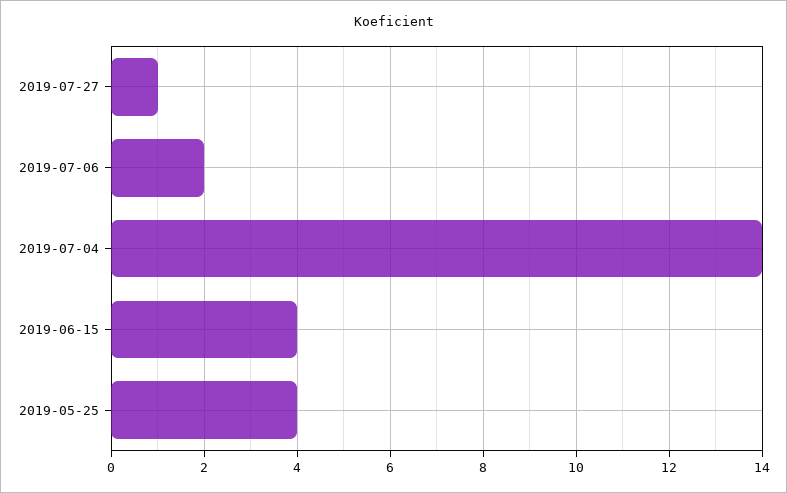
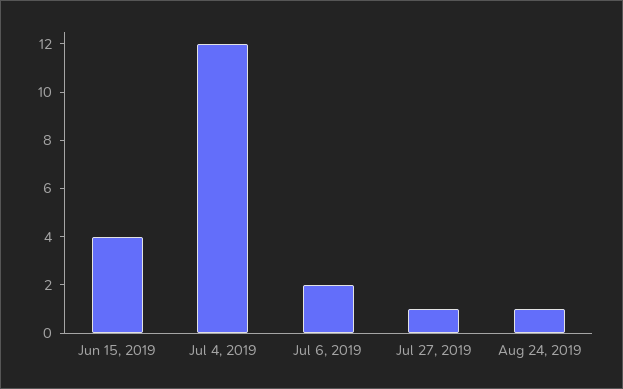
2019-07-04: 14 -> 12
2019-05-25: 4 -> none
Aug 24, 2019: none -> 1

